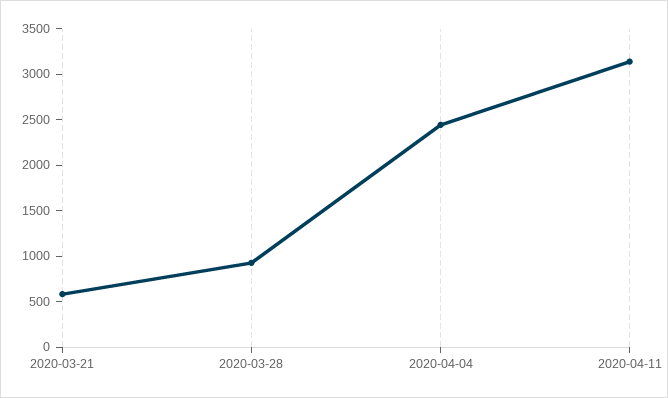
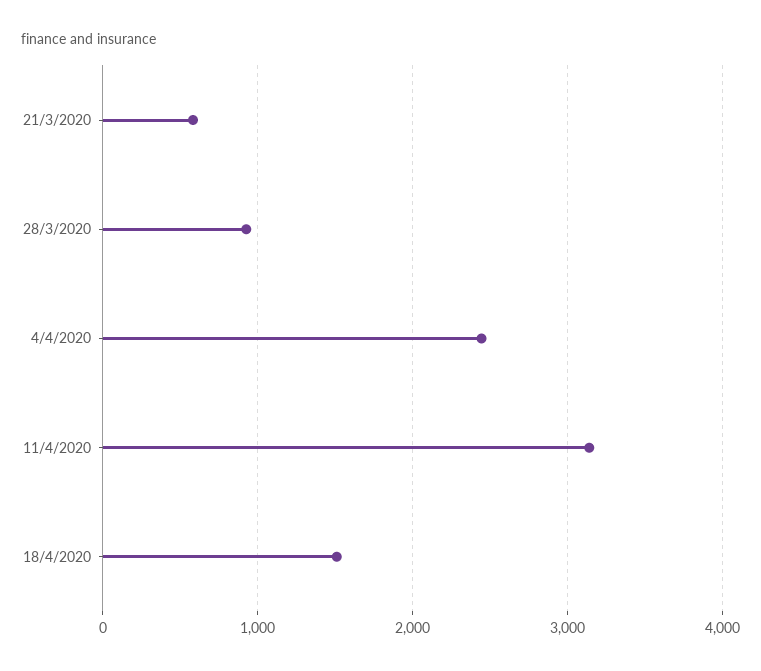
18/4/2020: none -> 1500

